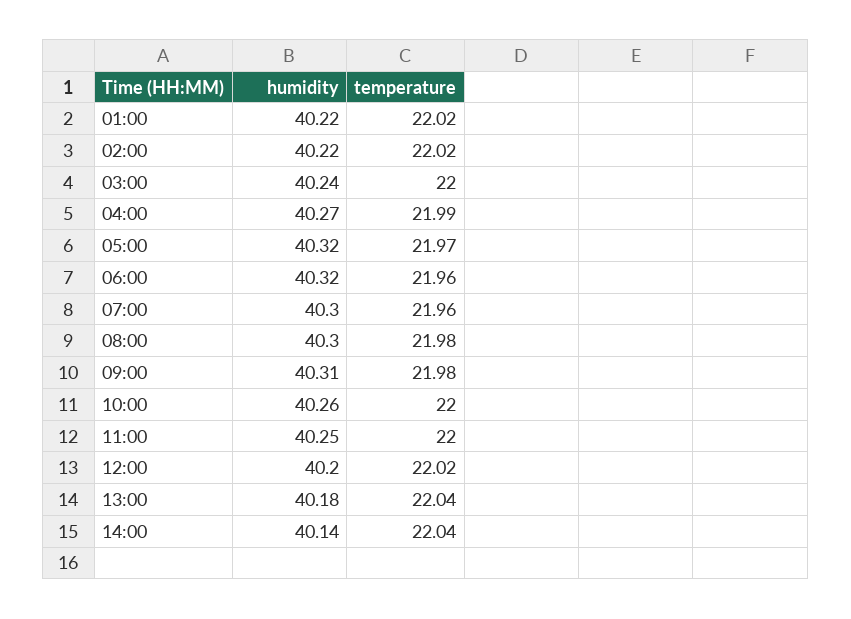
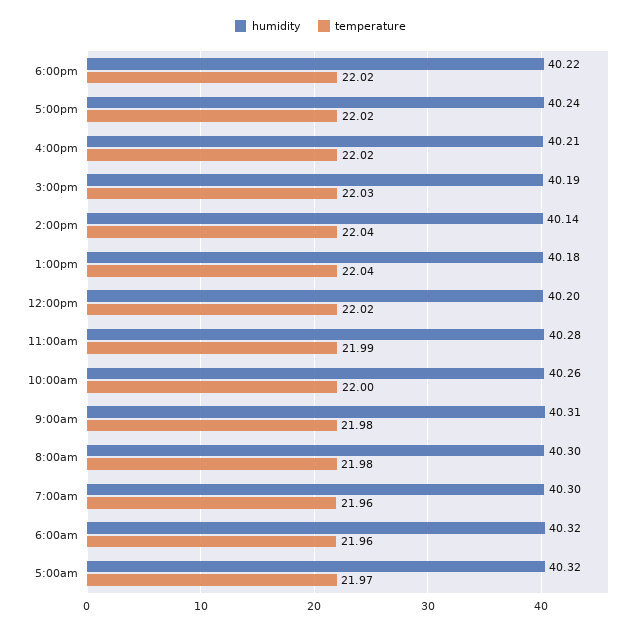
humidity, 01:00: 40.22 -> none
temperature, 01:00: 22.02 -> none
humidity, 02:00: 40.22 -> none
temperature, 02:00: 22.02 -> none
humidity, 03:00: 40.24 -> none
temperature, 03:00: 22 -> none
humidity, 04:00: 40.27 -> none
temperature, 04:00: 21.99 -> none
humidity, 11:00: 40.25 -> 40.28
temperature, 11:00: 22 -> 21.99
humidity, 6:00pm: none -> 40.22
temperature, 6:00pm: none -> 22.02
humidity, 5:00pm: none -> 40.24
temperature, 5:00pm: none -> 22.02
humidity, 4:00pm: none -> 40.21
temperature, 4:00pm: none -> 22.02
humidity, 3:00pm: none -> 40.19
temperature, 3:00pm: none -> 22.03

